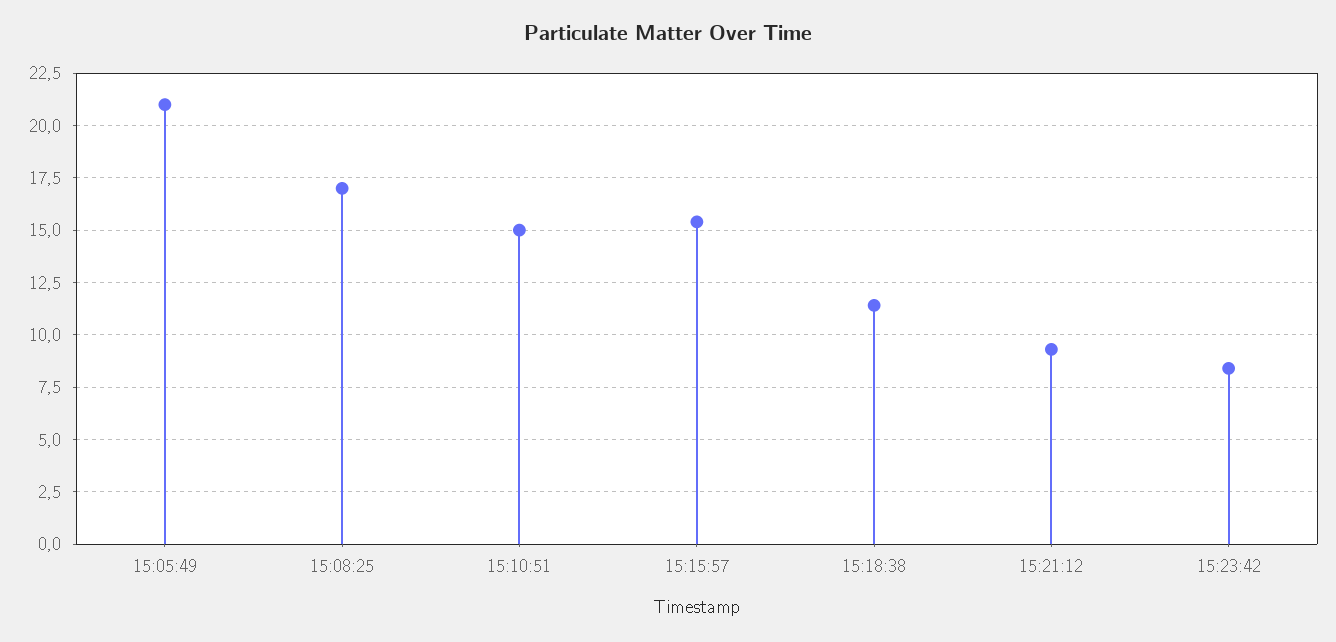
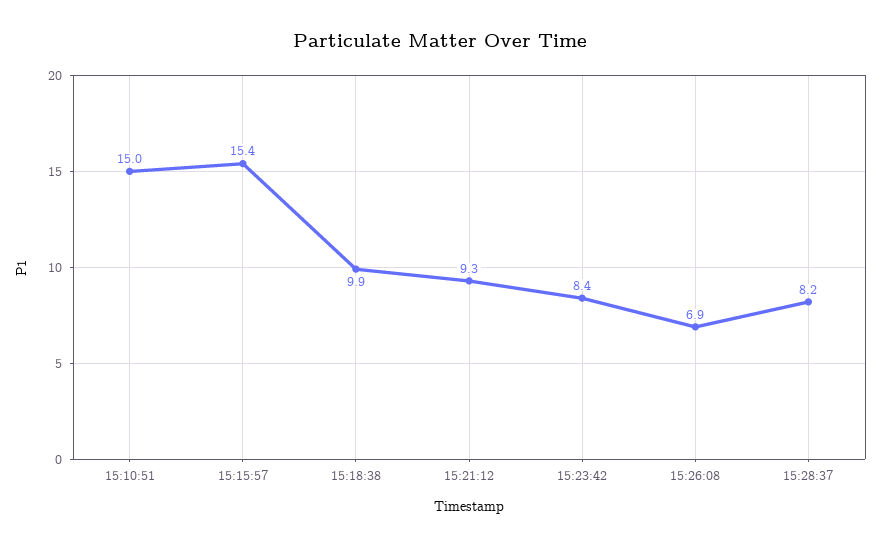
15:05:49: 21 -> none
15:08:25: 17 -> none
15:18:38: 11.5 -> 9.9
15:26:08: none -> 6.9
15:28:37: none -> 8.2

